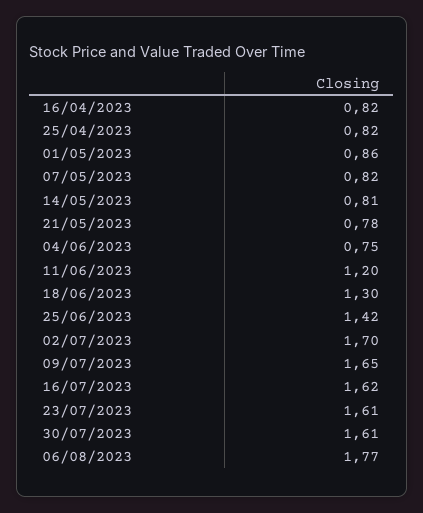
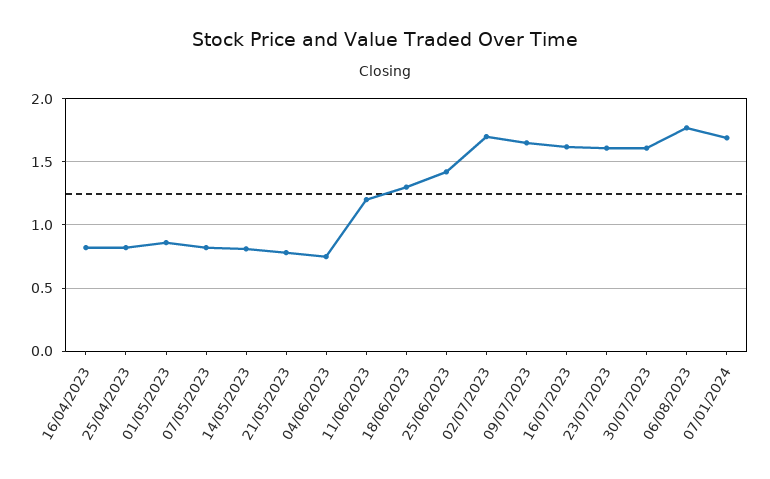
07/01/2024: none -> 1.7

